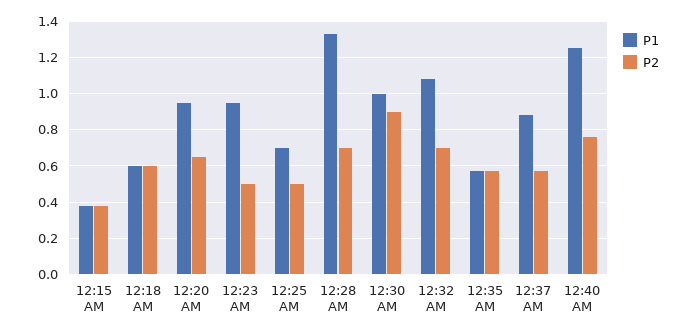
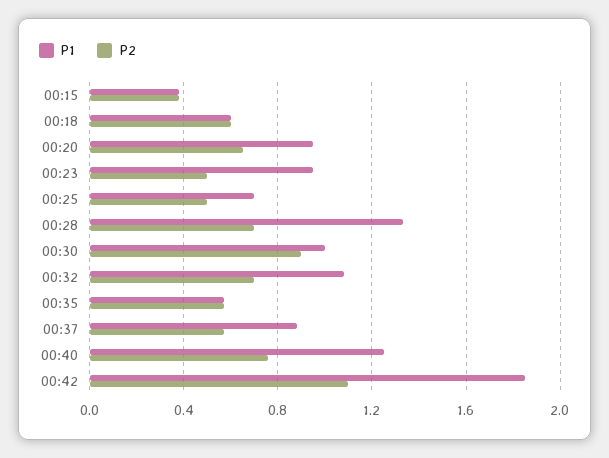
P1, 00:42: none -> 1.85
P2, 00:42: none -> 1.1

